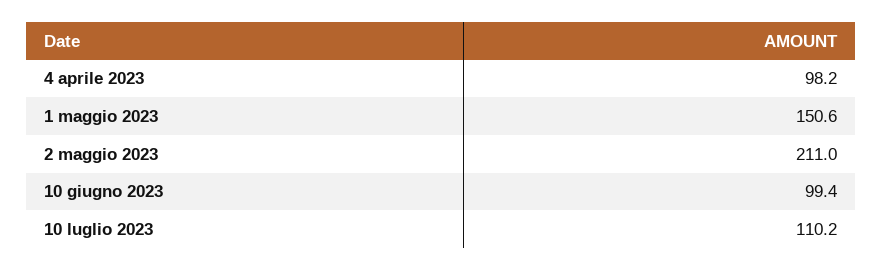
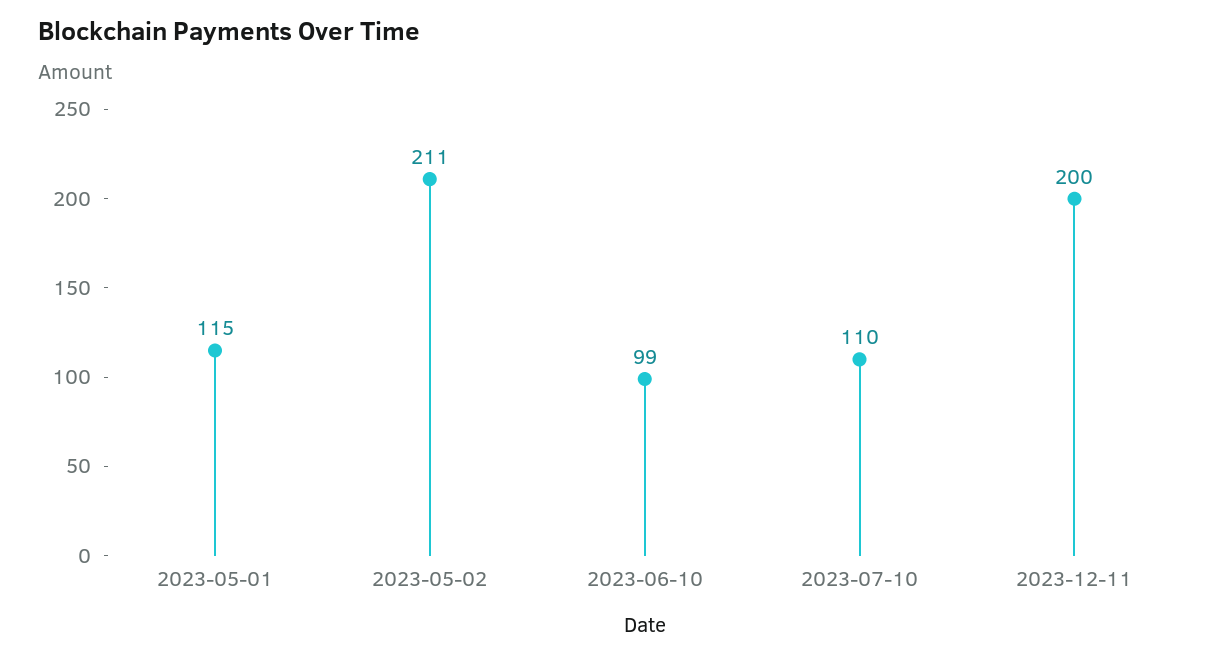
4 aprile 2023: 98.2 -> none
1 maggio 2023: 150.6 -> 115
2023-12-11: none -> 200

